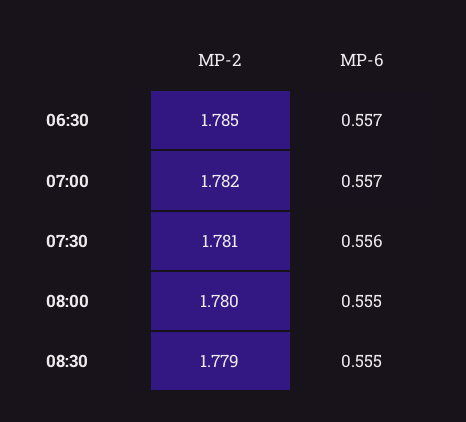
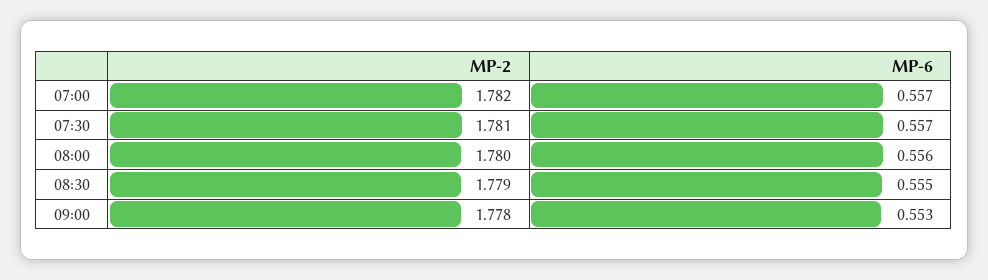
MP-2, 06:30: 1.785 -> none
MP-6, 06:30: 0.557 -> none
MP-6, 07:30: 0.556 -> 0.557
MP-6, 08:00: 0.555 -> 0.556
MP-2, 09:00: none -> 1.778
MP-6, 09:00: none -> 0.553

